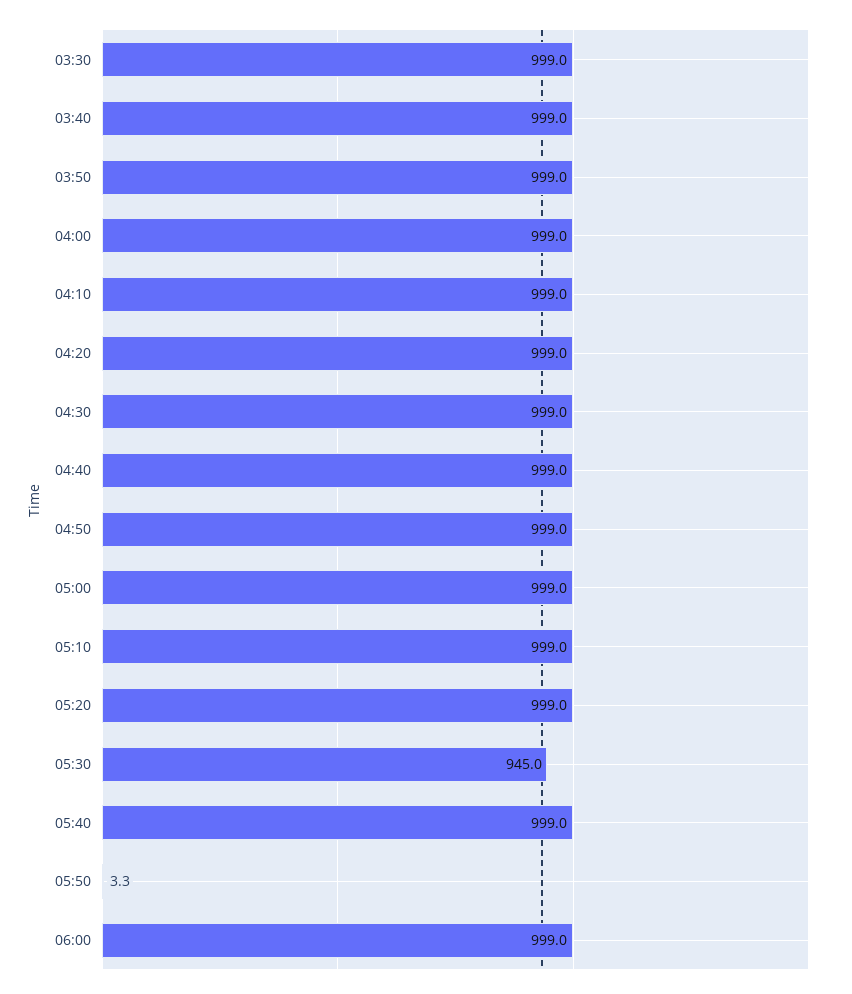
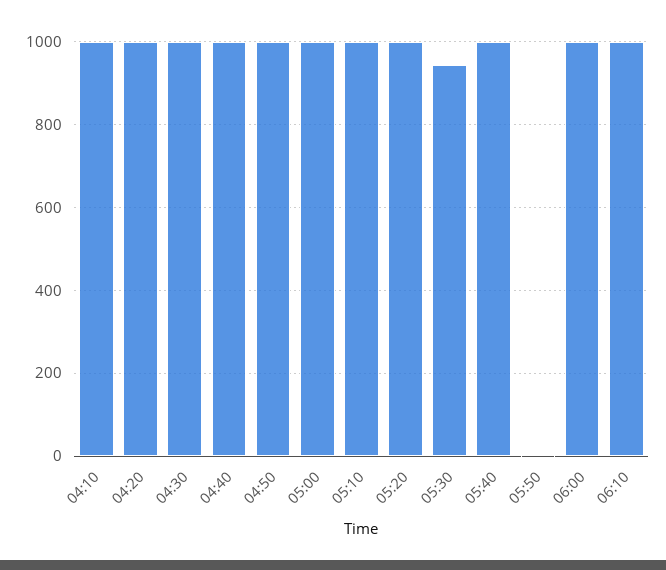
03:30: 999 -> none
03:40: 999 -> none
03:50: 999 -> none
04:00: 999 -> none
06:10: none -> 1000

